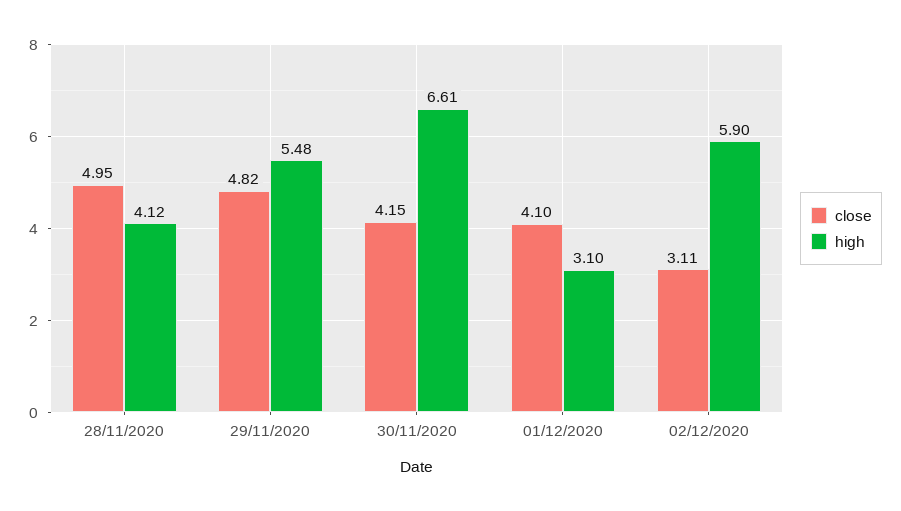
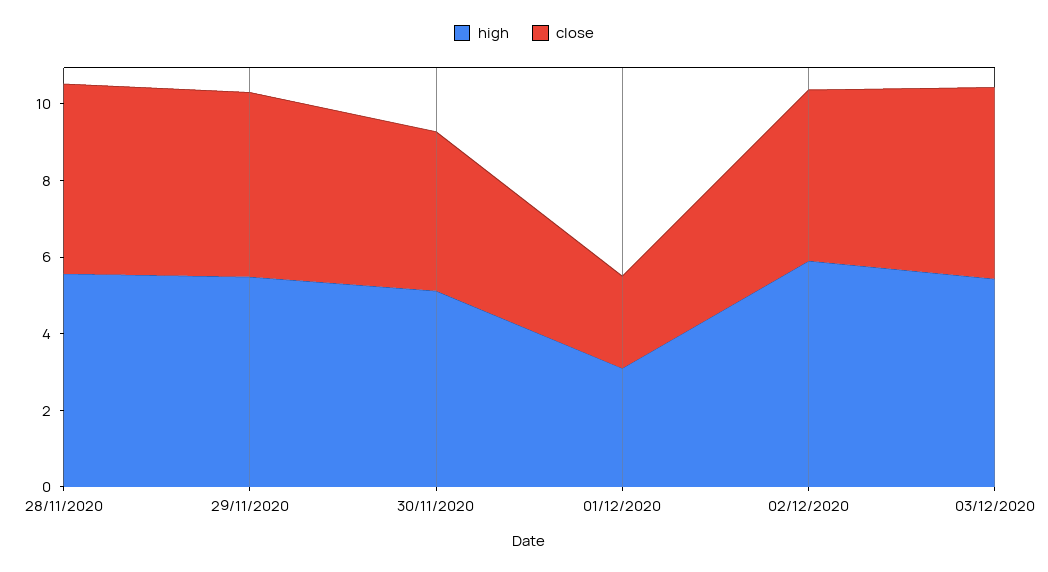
high, 28/11/2020: 4.12 -> 5.5
high, 30/11/2020: 6.61 -> 5
close, 01/12/2020: 4.1 -> 2.5
close, 02/12/2020: 3.11 -> 4.5
high, 03/12/2020: none -> 5.5
close, 03/12/2020: none -> 5

